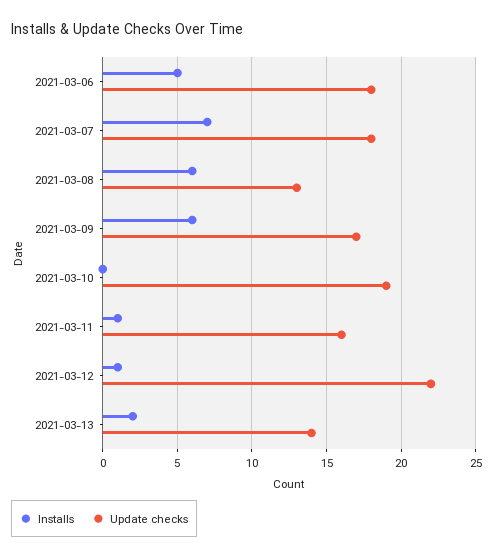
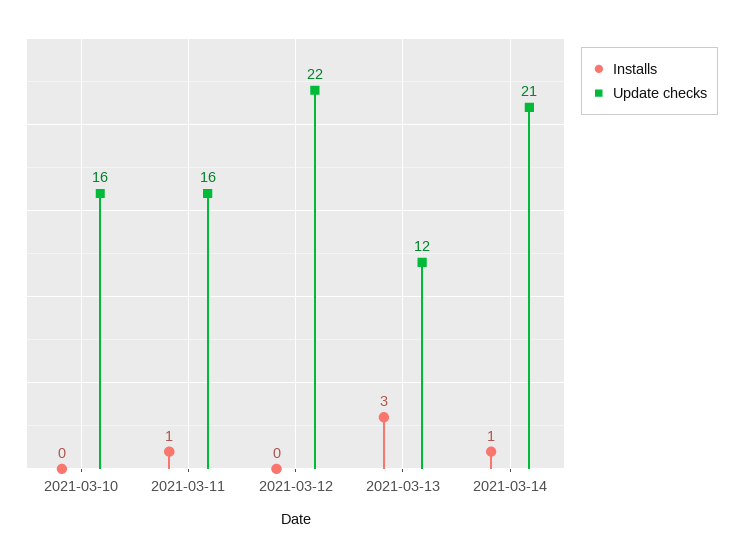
Installs, 2021-03-06: 5 -> none
Update checks, 2021-03-06: 18 -> none
Installs, 2021-03-07: 7 -> none
Update checks, 2021-03-07: 18 -> none
Installs, 2021-03-08: 6 -> none
Update checks, 2021-03-08: 13 -> none
Installs, 2021-03-09: 6 -> none
Update checks, 2021-03-09: 17 -> none
Update checks, 2021-03-10: 19 -> 16
Installs, 2021-03-12: 1 -> 0
Installs, 2021-03-13: 2 -> 3
Update checks, 2021-03-13: 14 -> 12
Installs, 2021-03-14: none -> 1
Update checks, 2021-03-14: none -> 21

